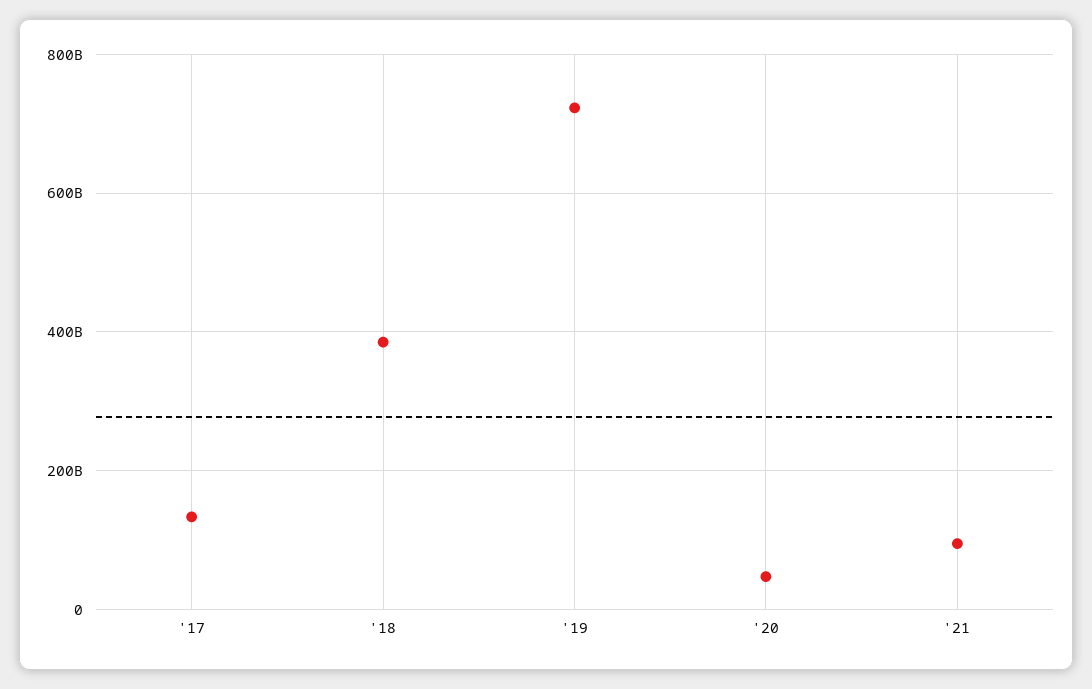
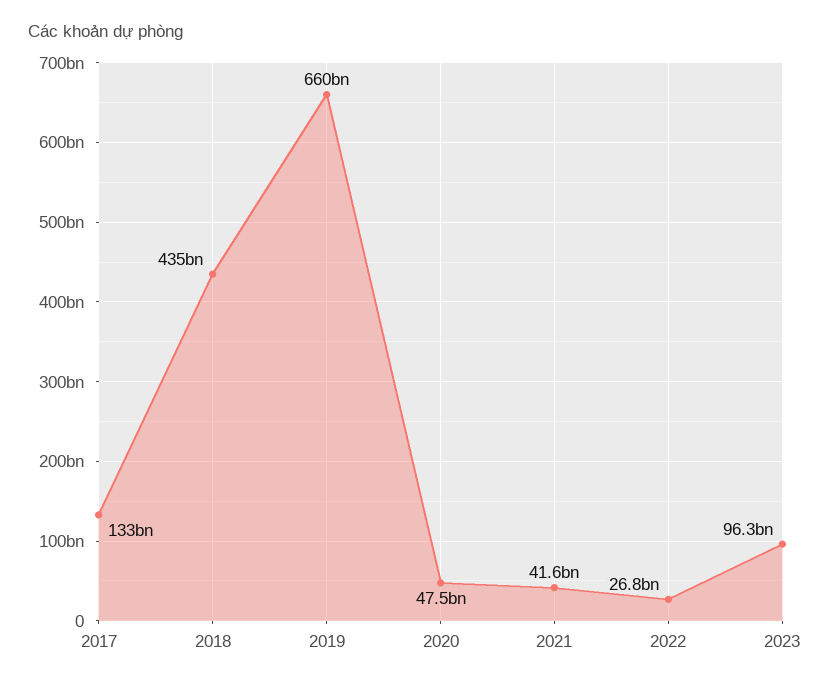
'18: 380000000000 -> 435000000000
'19: 720000000000 -> 660000000000
'21: 100000000000 -> 41600000000
2022: none -> 26800000000
2023: none -> 96300000000

